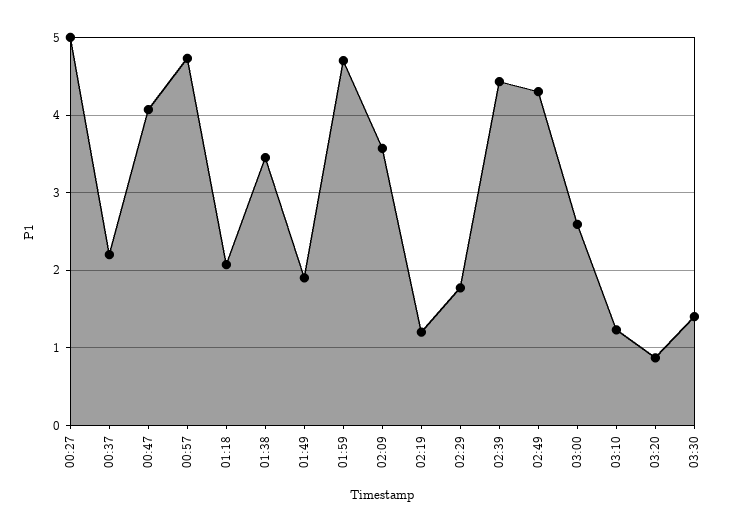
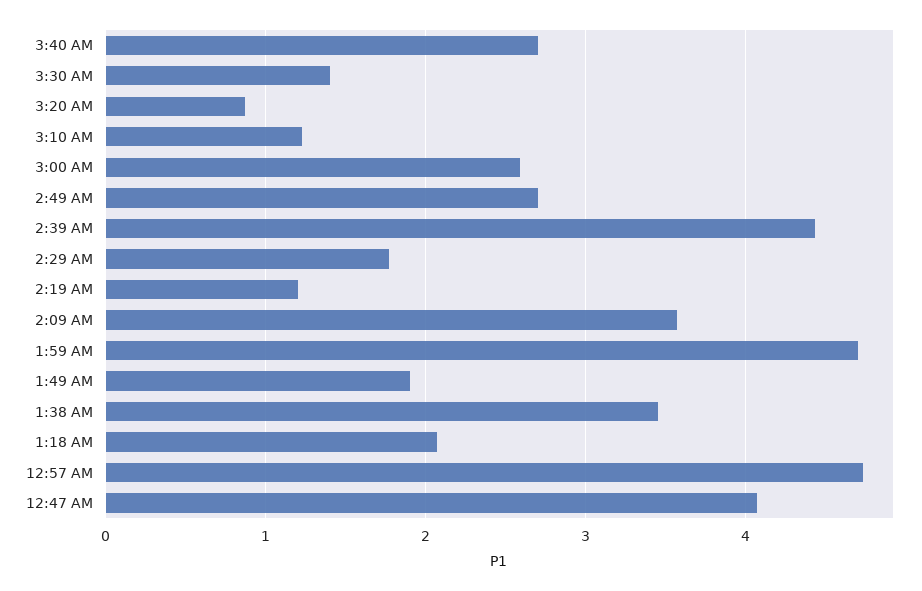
00:27: 5 -> none
00:37: 2.2 -> none
02:49: 4.3 -> 2.7
3:40 AM: none -> 2.7

